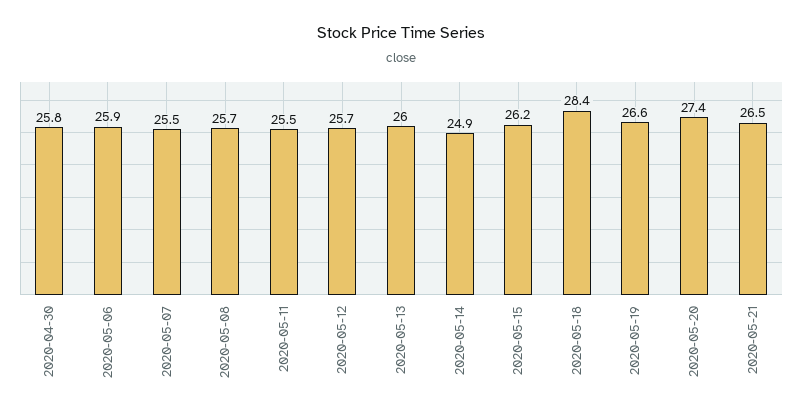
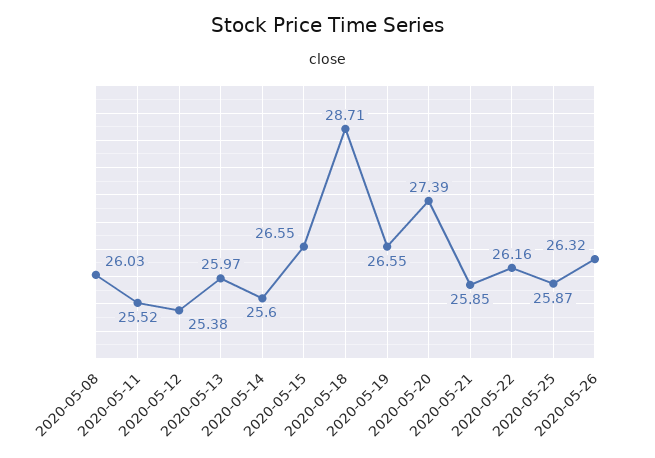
2020-04-30: 25.8 -> none
2020-05-06: 25.9 -> none
2020-05-07: 25.5 -> none
2020-05-08: 25.7 -> 26.03
2020-05-12: 25.7 -> 25.38
2020-05-14: 24.9 -> 25.6
2020-05-15: 26.2 -> 26.55
2020-05-18: 28.4 -> 28.71
2020-05-21: 26.5 -> 25.85
2020-05-22: none -> 26.16
2020-05-25: none -> 25.87
2020-05-26: none -> 26.32

